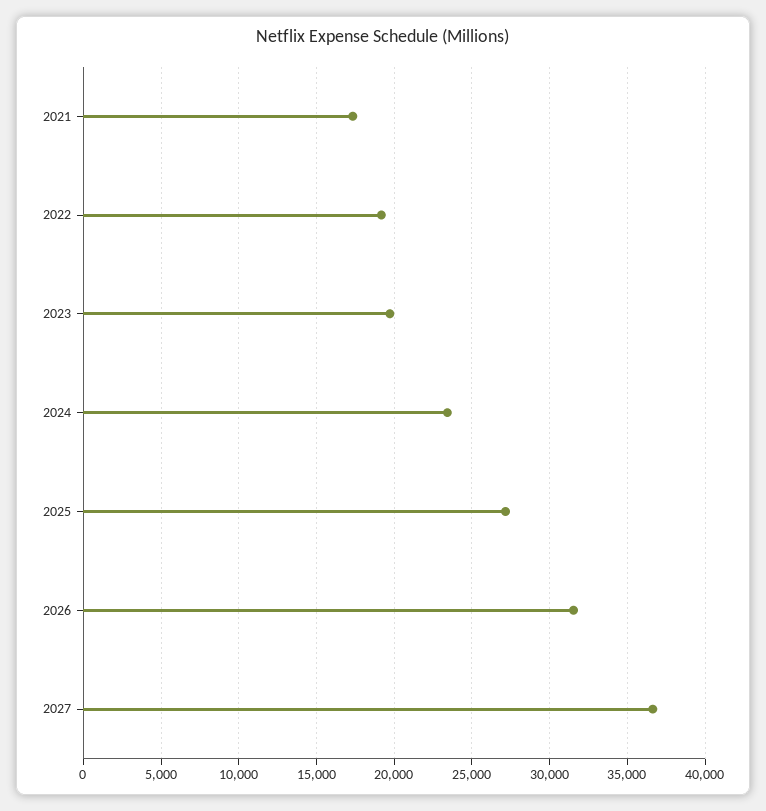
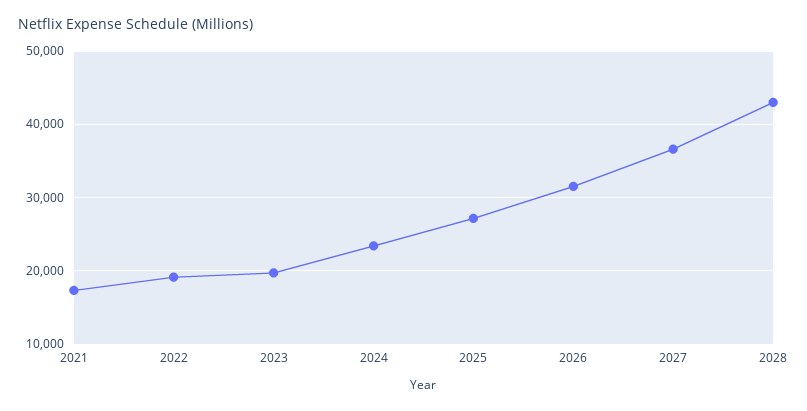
2028: none -> 43000

